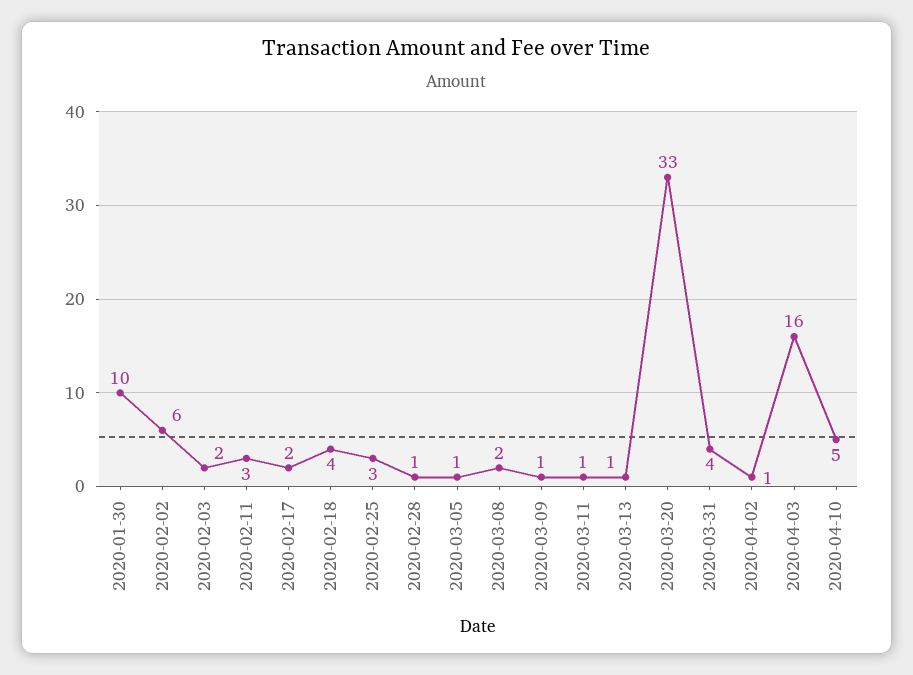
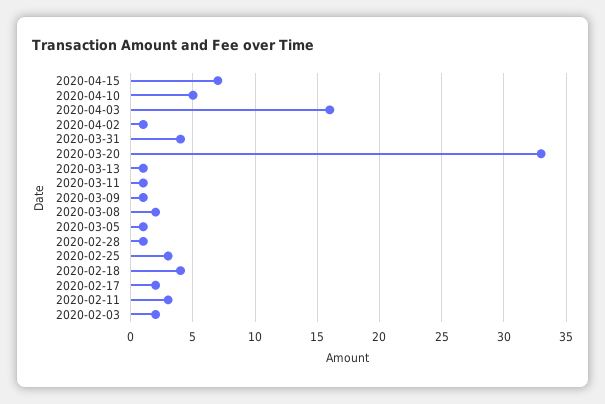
2020-01-30: 10 -> none
2020-02-02: 6 -> none
2020-04-15: none -> 7

